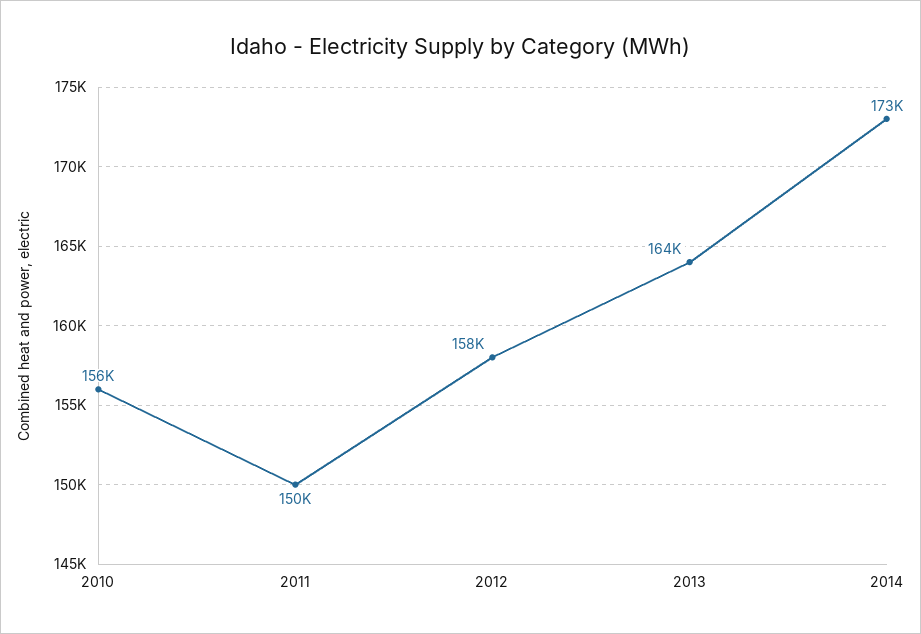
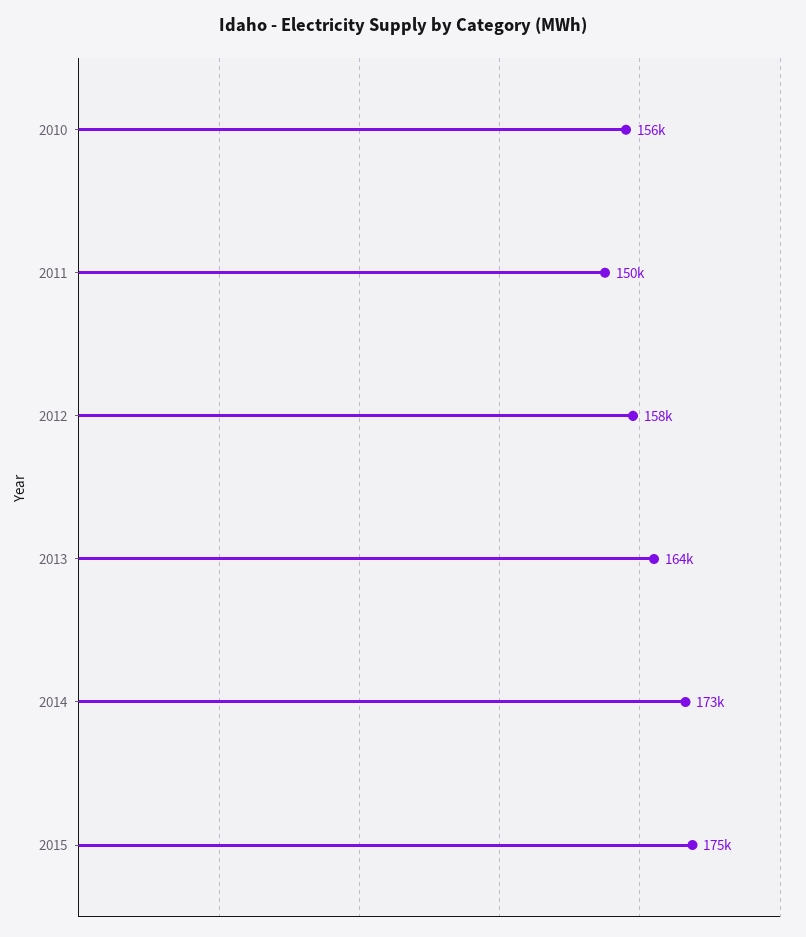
2015: none -> 175000

